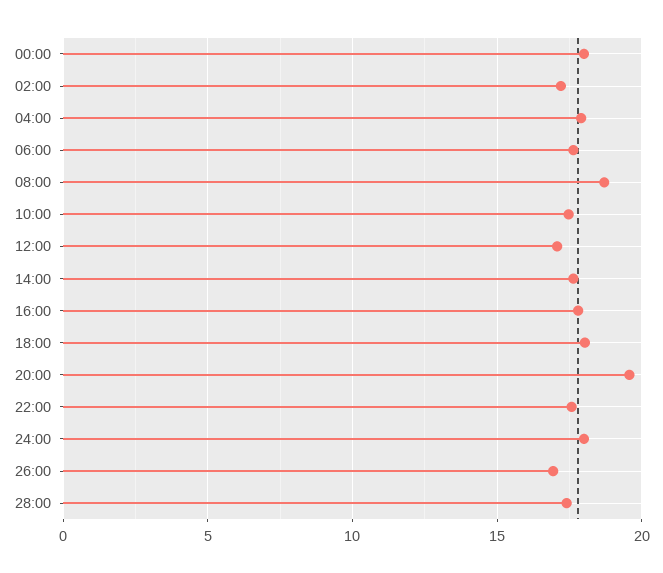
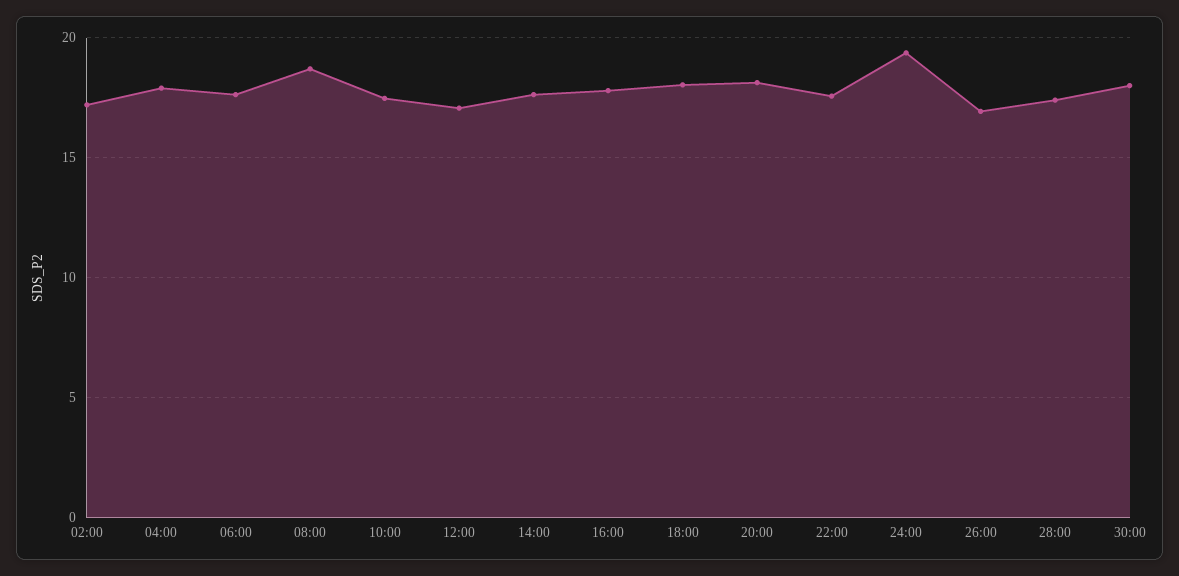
00:00: 18 -> none
20:00: 19.5 -> 18
24:00: 18 -> 19.5
30:00: none -> 18

